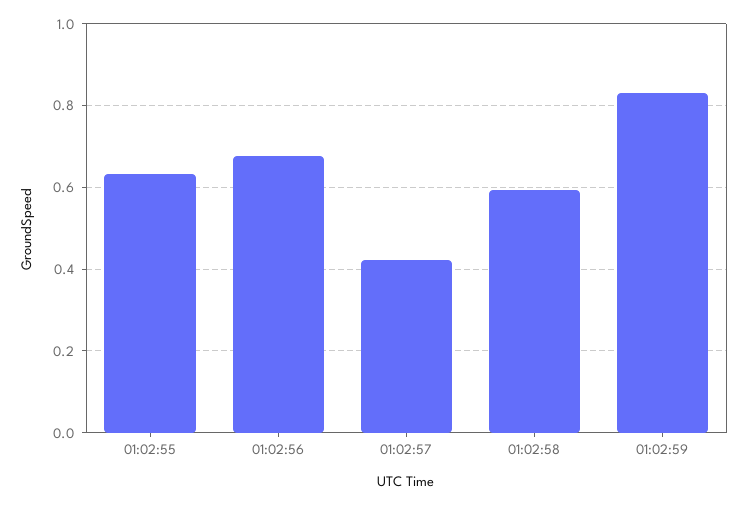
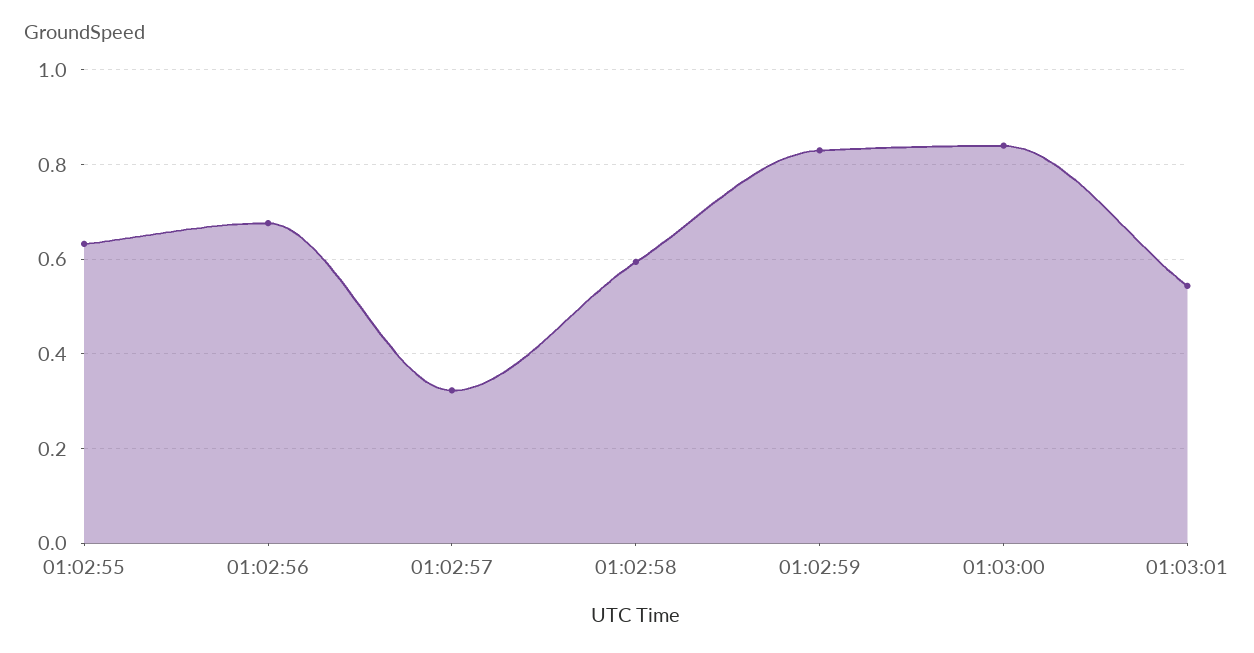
01:02:57: 0.42 -> 0.32
01:03:00: none -> 0.84
01:03:01: none -> 0.54

